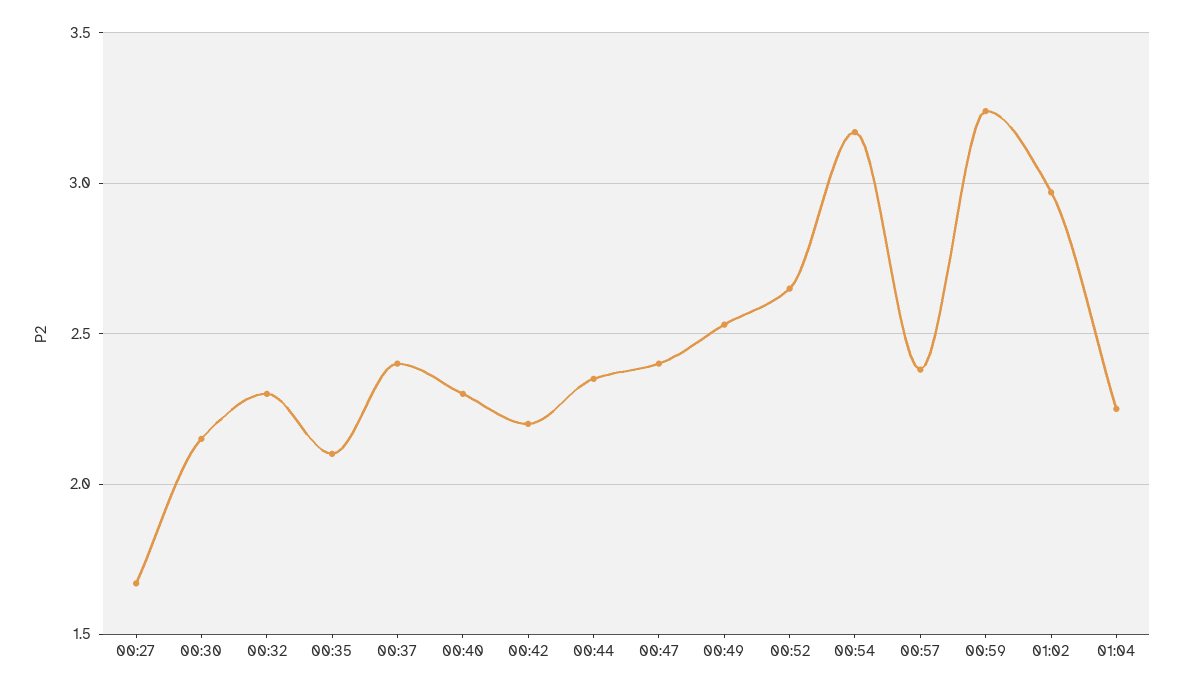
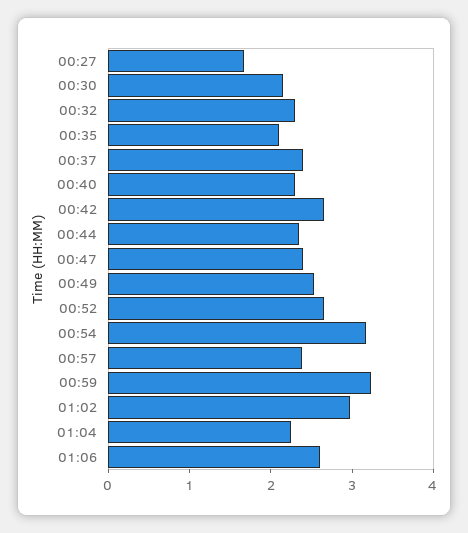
00:42: 2.2 -> 2.6
01:06: none -> 2.6

